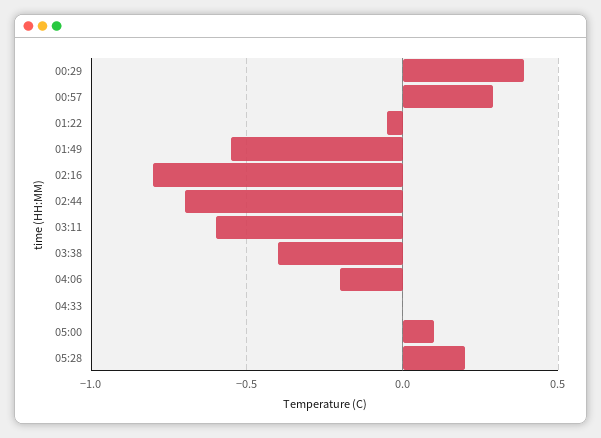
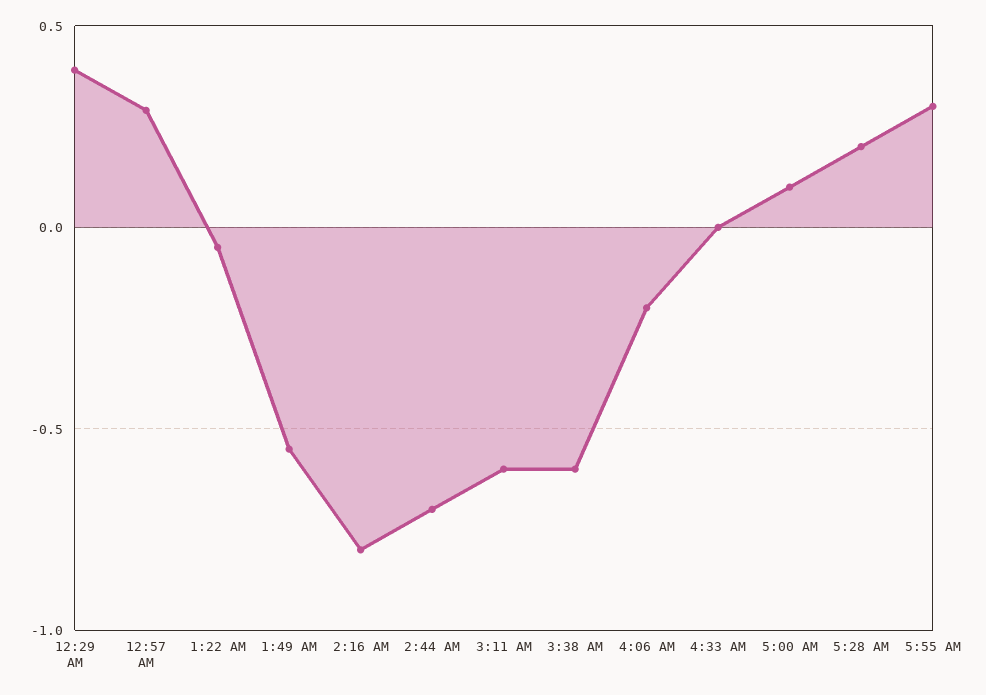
03:38: -0.4 -> -0.6
5:55 AM: none -> 0.3

